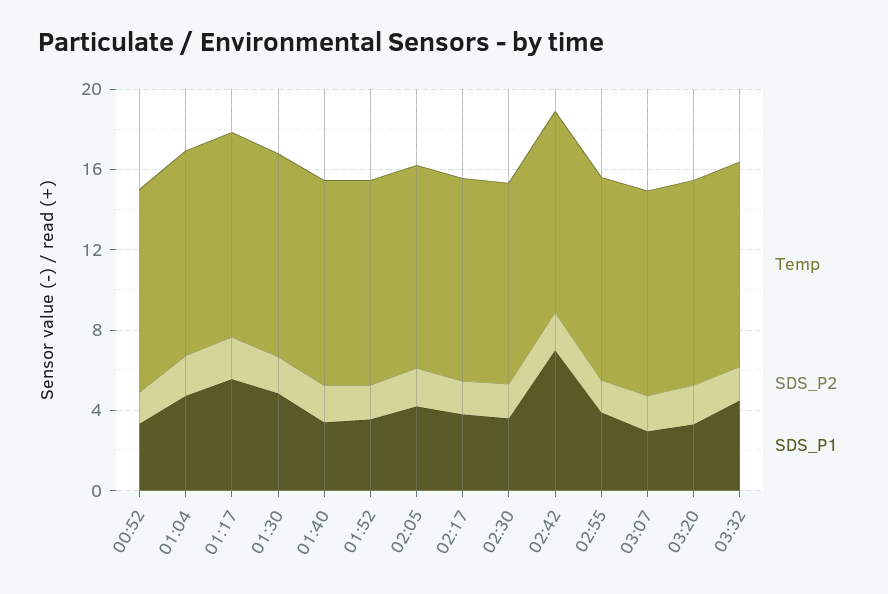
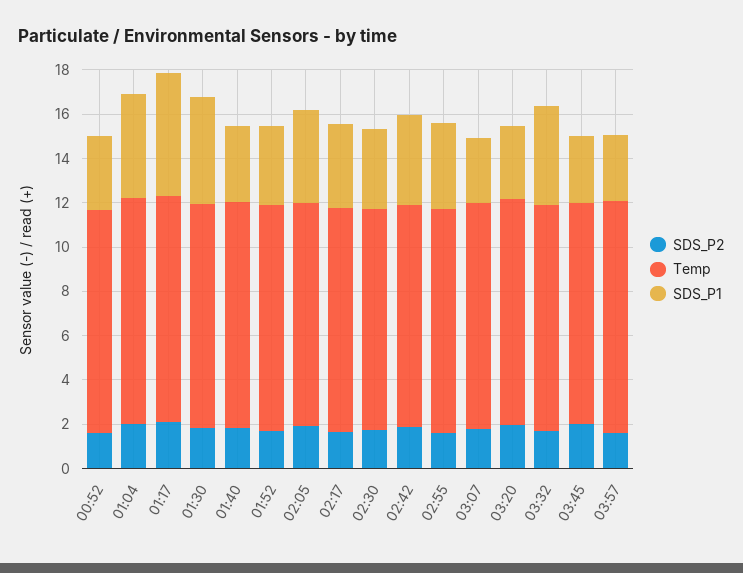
SDS_P1, 02:42: 7 -> 4
SDS_P2, 03:45: none -> 2
Temp, 03:45: none -> 10
SDS_P1, 03:45: none -> 3
SDS_P2, 03:57: none -> 1.5
Temp, 03:57: none -> 10.5
SDS_P1, 03:57: none -> 3

